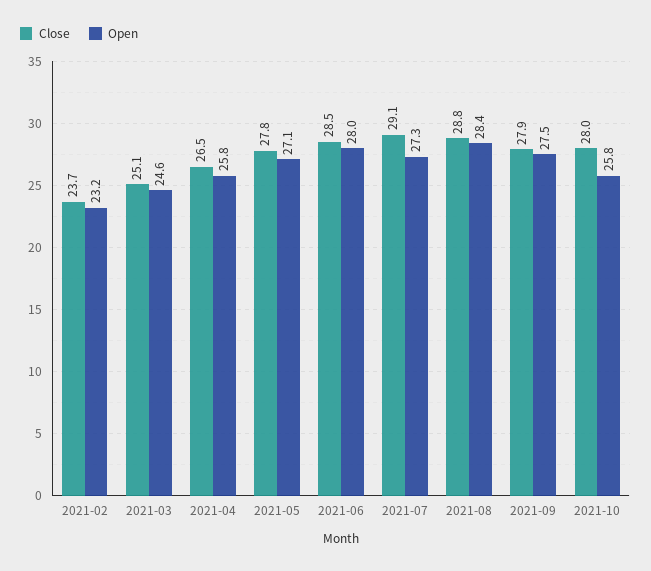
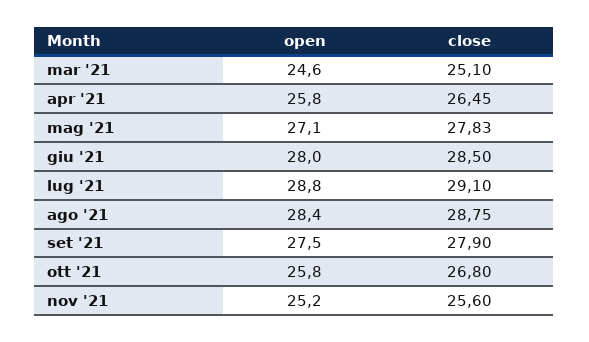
Close, 2021-02: 23.7 -> none
Open, 2021-02: 23.2 -> none
Open, 2021-07: 27.3 -> 28.8
Close, 2021-10: 28 -> 26.8
Open, nov '21: none -> 25.2
Close, nov '21: none -> 25.6

